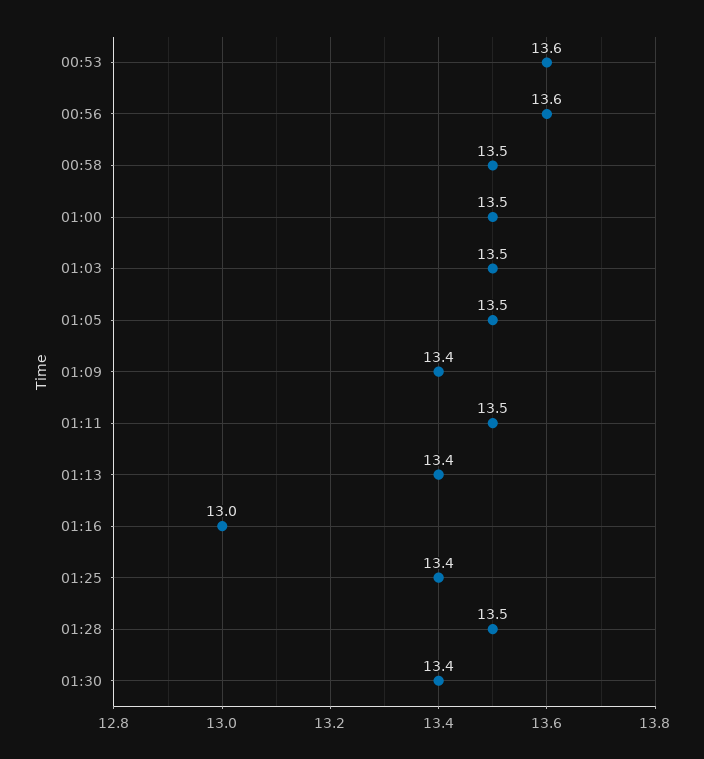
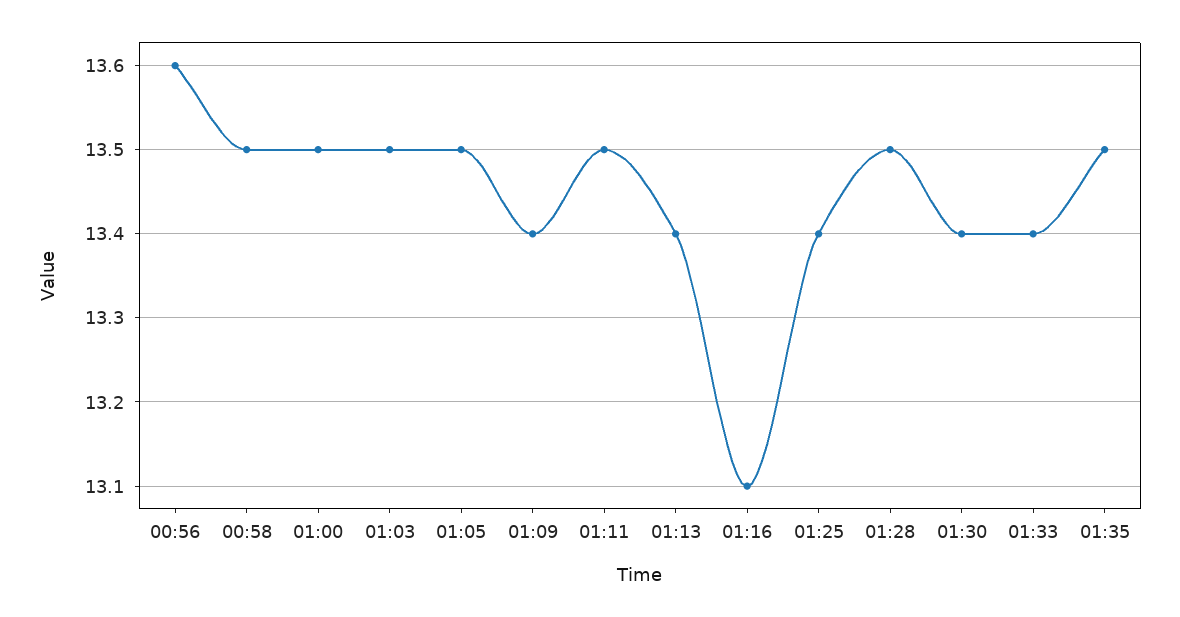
00:53: 13.6 -> none
01:16: 13 -> 13.1
01:33: none -> 13.4
01:35: none -> 13.5

